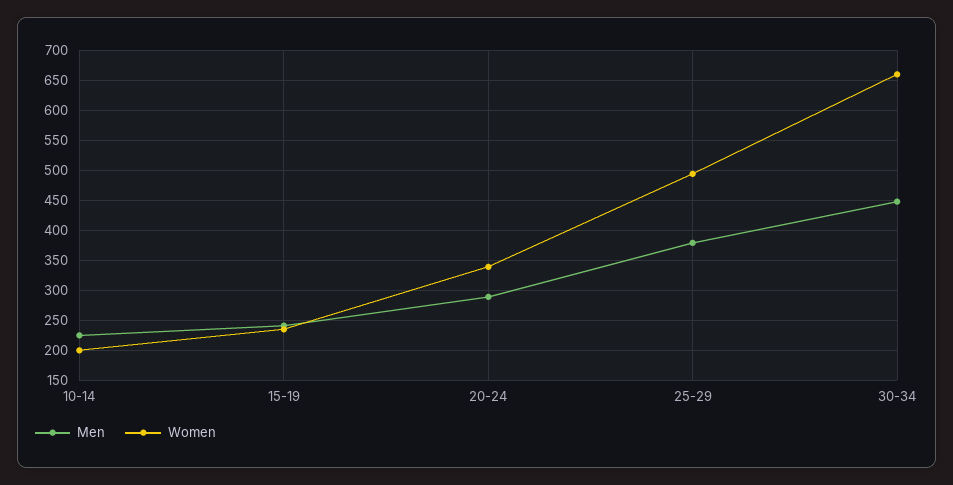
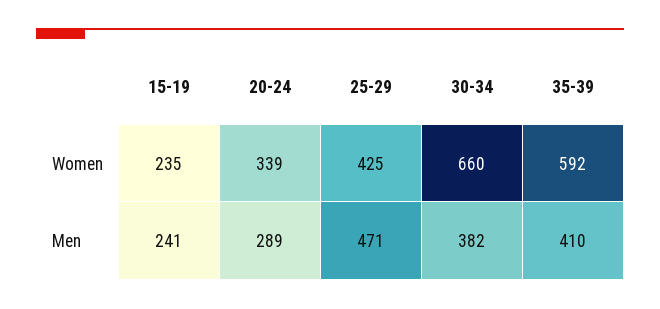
Men, 10-14: 225 -> none
Women, 10-14: 200 -> none
Men, 25-29: 375 -> 471
Women, 25-29: 500 -> 425
Men, 30-34: 450 -> 382
Women, 35-39: none -> 592
Men, 35-39: none -> 410

